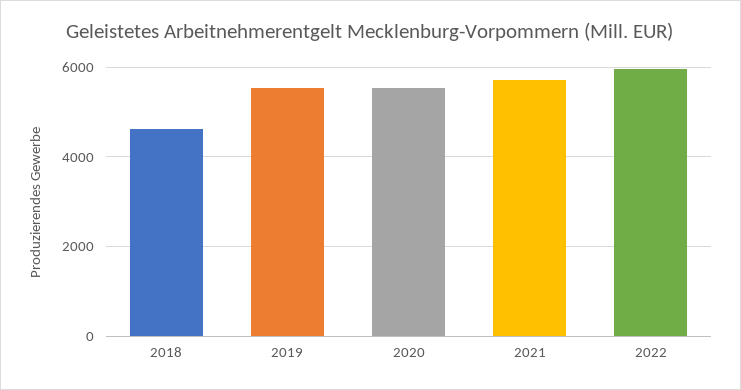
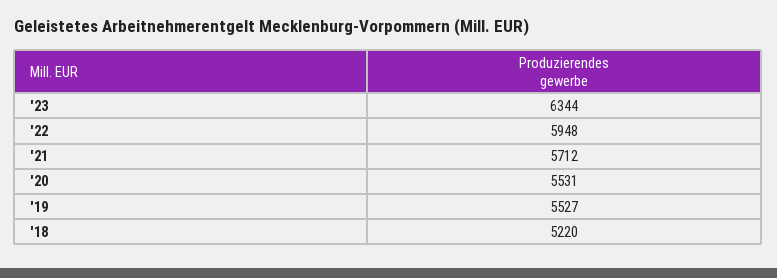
2018: 4600 -> 5220
'23: none -> 6344

